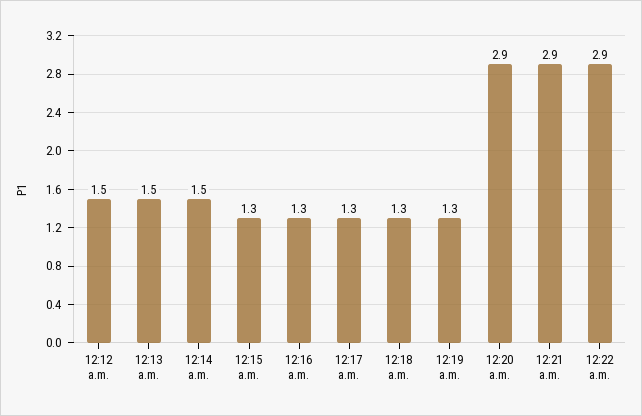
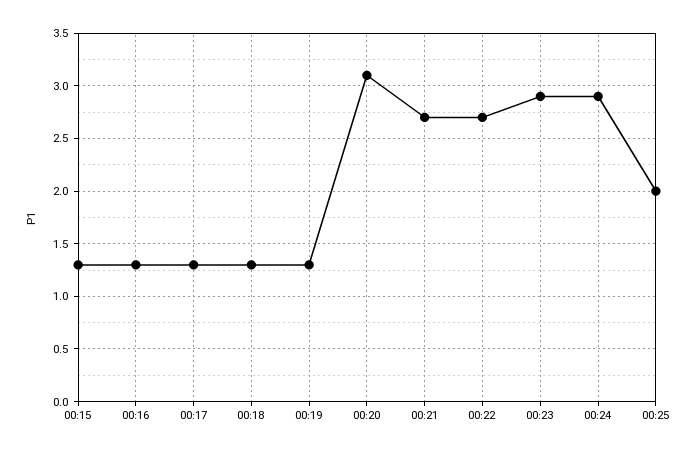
12:12 a.m.: 1.5 -> none
12:13 a.m.: 1.5 -> none
12:14 a.m.: 1.5 -> none
12:20 a.m.: 2.9 -> 3.1
12:21 a.m.: 2.9 -> 2.7
12:22 a.m.: 2.9 -> 2.7
00:23: none -> 2.9
00:24: none -> 2.9
00:25: none -> 2

